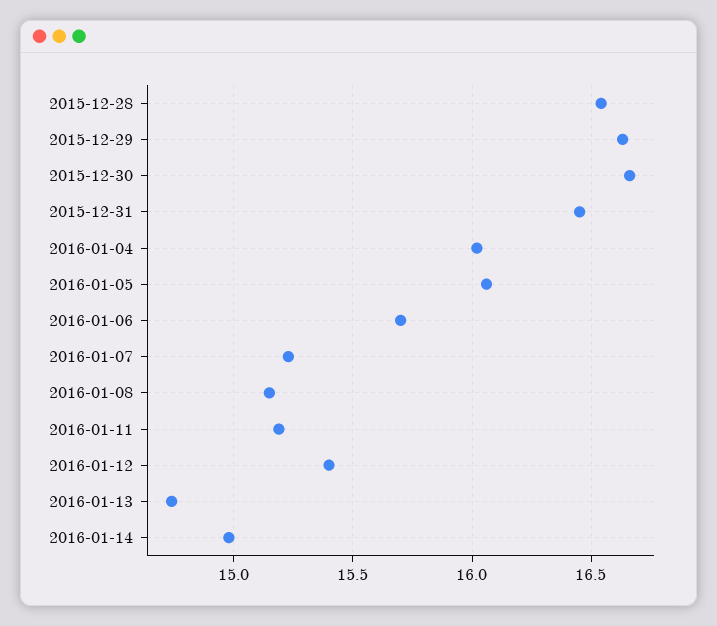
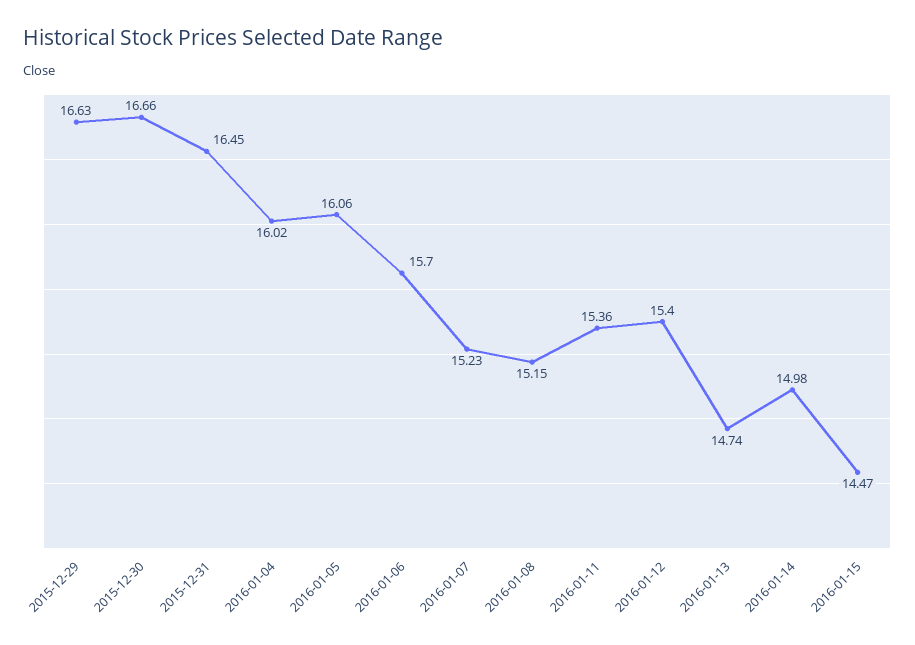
2015-12-28: 16.55 -> none
2016-01-11: 15.2 -> 15.36
2016-01-15: none -> 14.47

